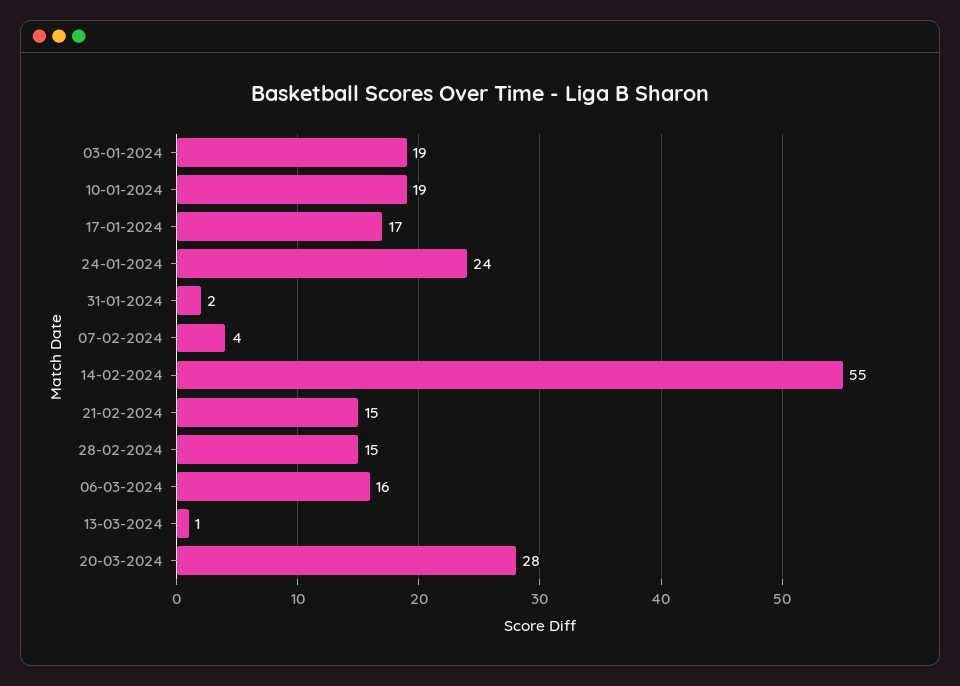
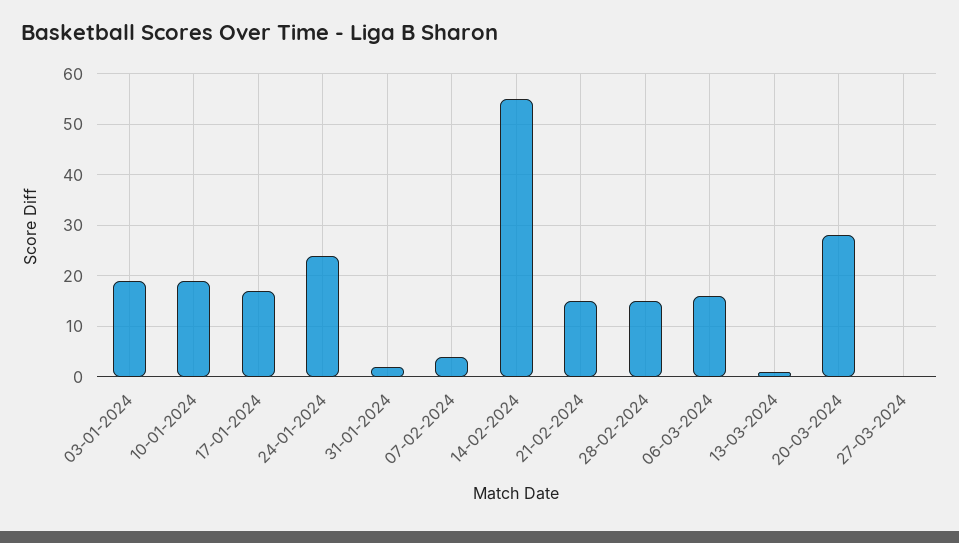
27-03-2024: none -> 0

